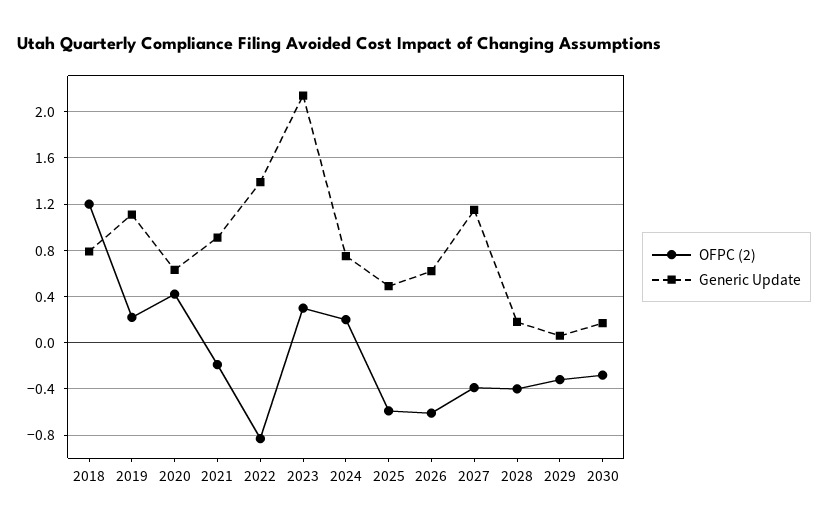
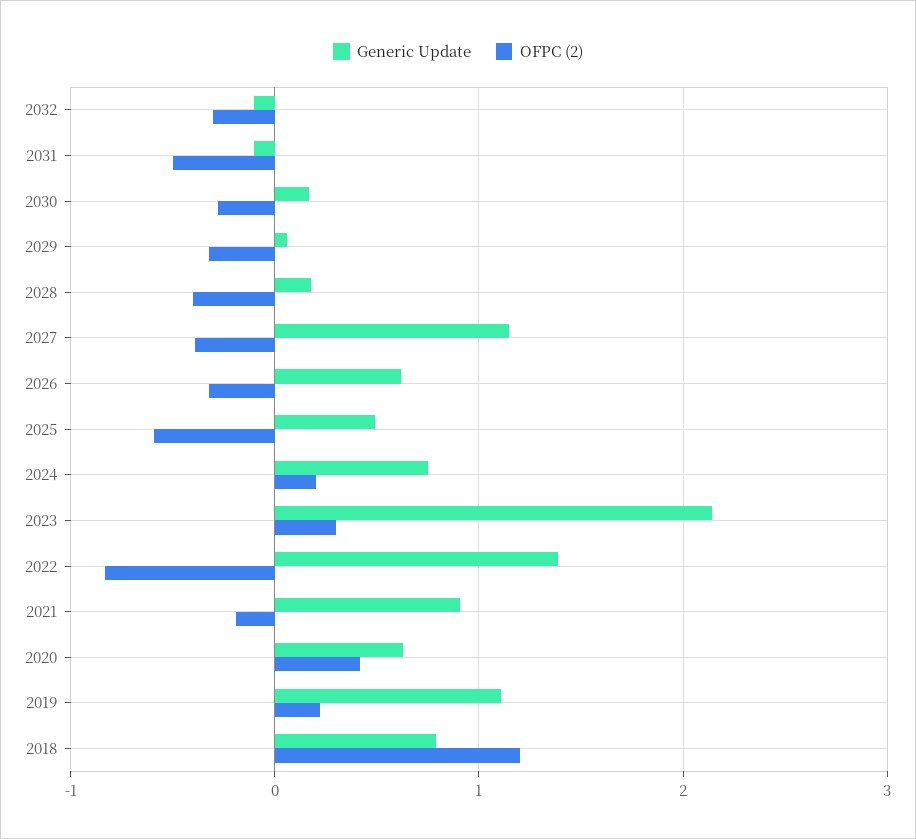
OFPC (2), 2026: -0.6 -> -0.3
Generic Update, 2032: none -> -0.1
OFPC (2), 2032: none -> -0.3
Generic Update, 2031: none -> -0.1
OFPC (2), 2031: none -> -0.5

